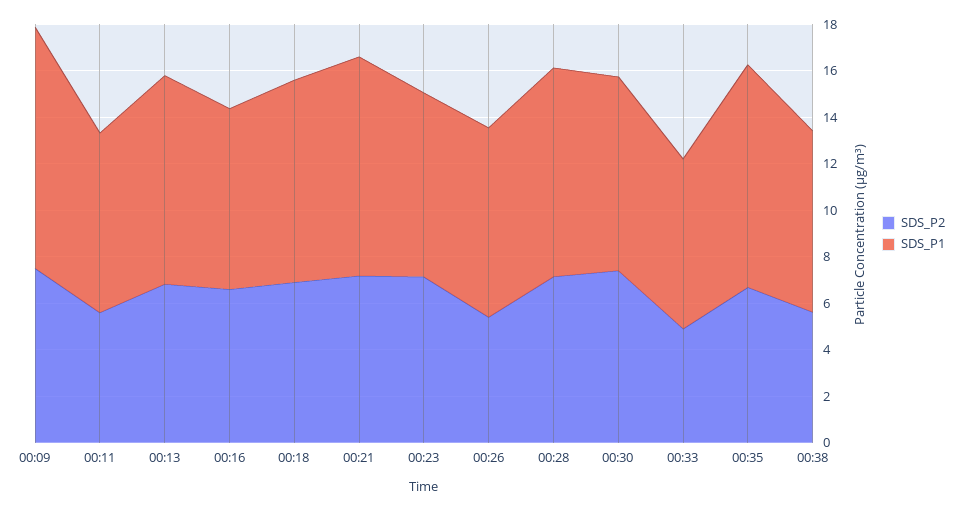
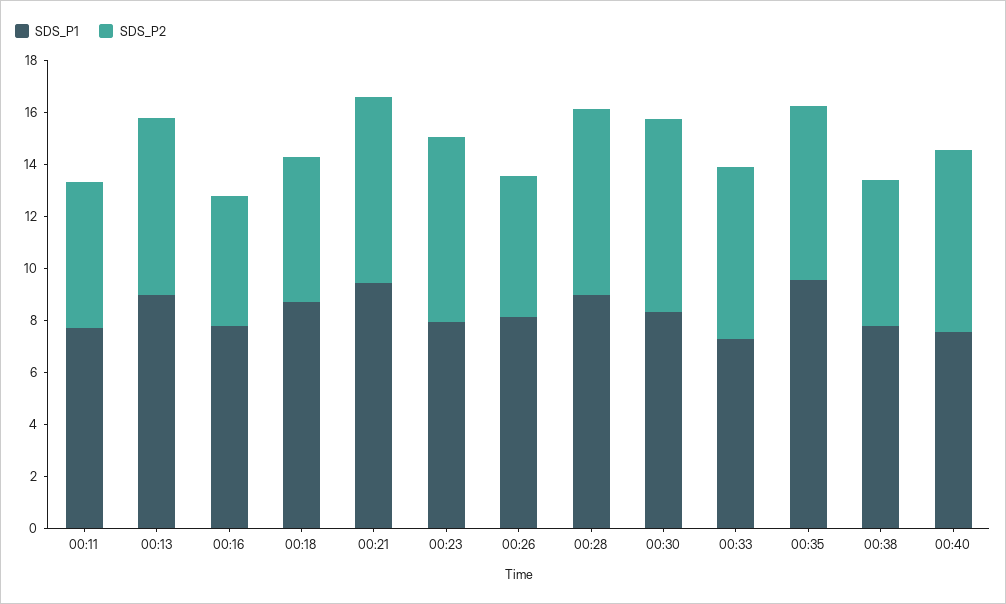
SDS_P2, 00:09: 7.5 -> none
SDS_P1, 00:09: 10.5 -> none
SDS_P2, 00:16: 6.5 -> 5
SDS_P2, 00:18: 7 -> 5.5
SDS_P2, 00:33: 5 -> 6.5
SDS_P1, 00:40: none -> 7.5
SDS_P2, 00:40: none -> 7

